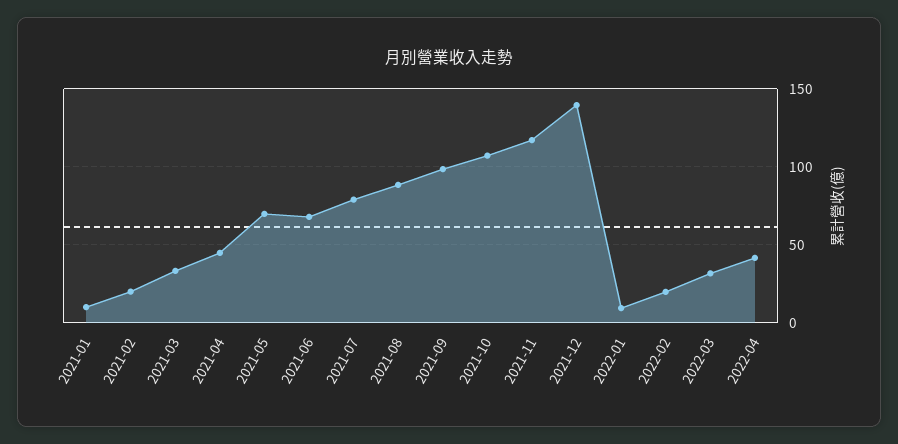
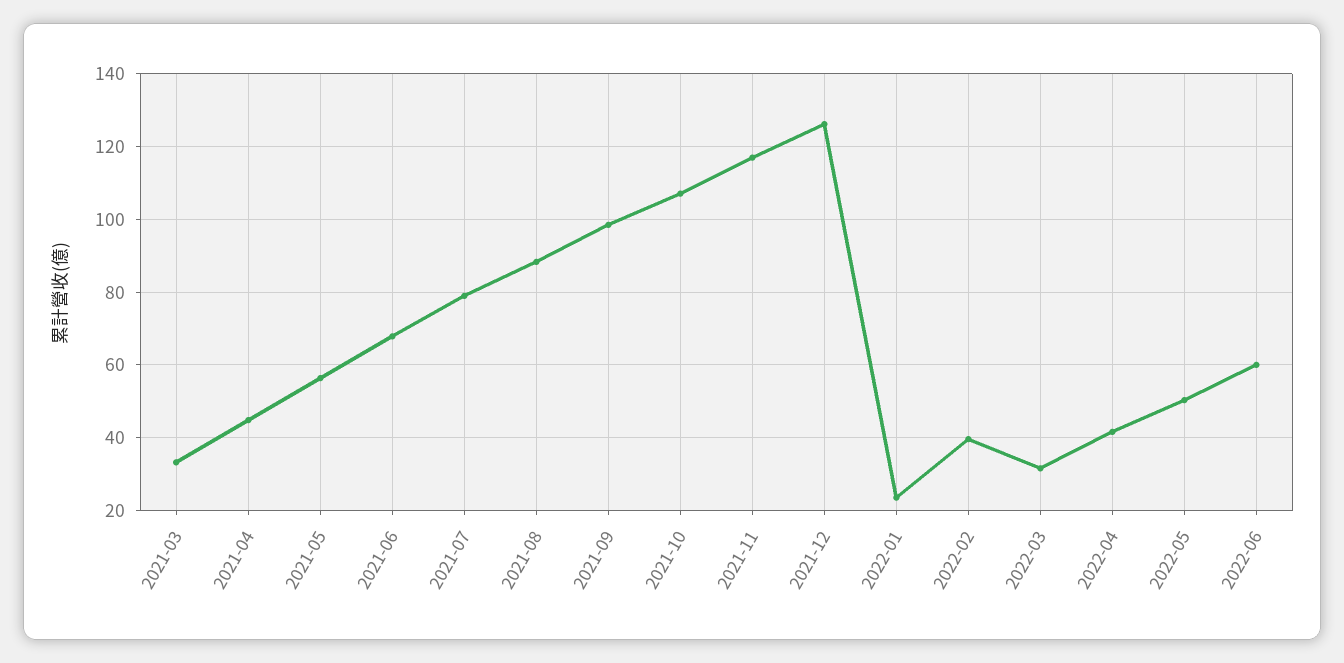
2021-01: 10 -> none
2021-02: 20 -> none
2021-05: 70 -> 56
2021-12: 140 -> 126
2022-01: 10 -> 24
2022-02: 20 -> 40
2022-05: none -> 50
2022-06: none -> 60

